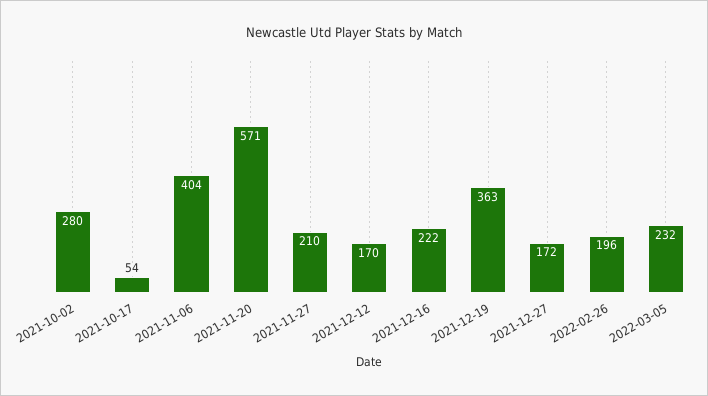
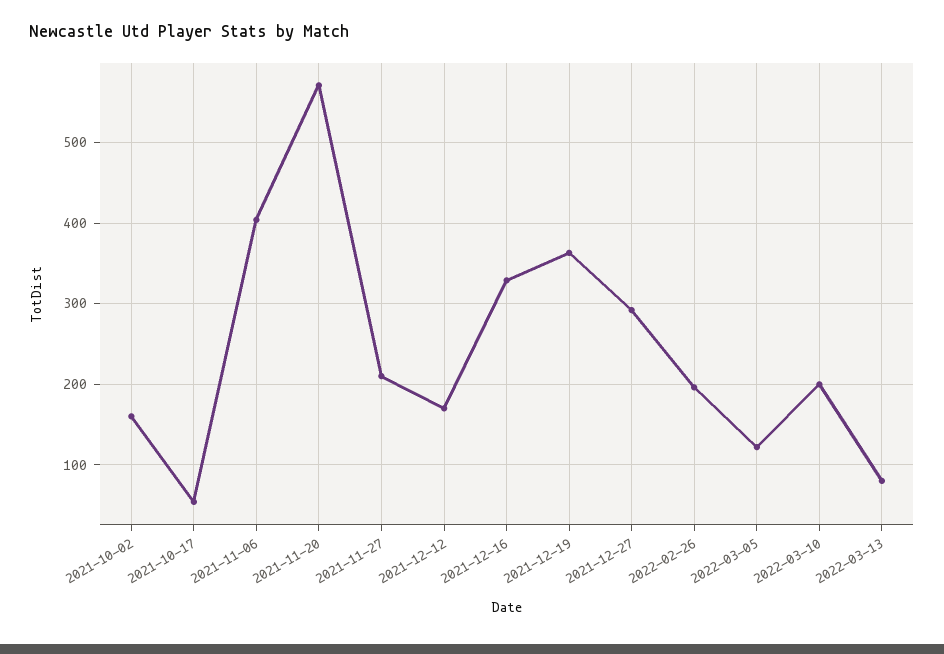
2021-10-02: 280 -> 160
2021-12-16: 222 -> 330
2021-12-27: 172 -> 290
2022-03-05: 232 -> 120
2022-03-10: none -> 200
2022-03-13: none -> 80

